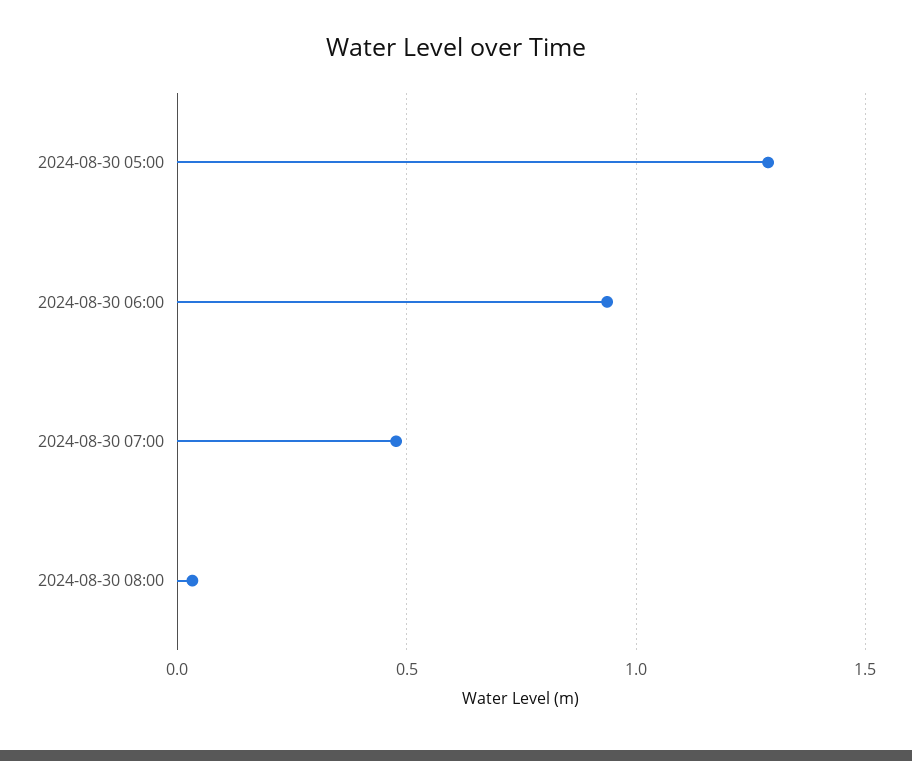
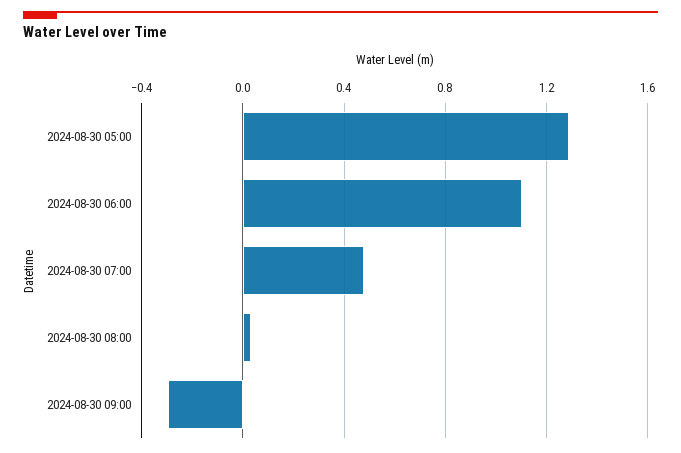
2024-08-30 06:00: 0.95 -> 1.1
2024-08-30 09:00: none -> -0.3

